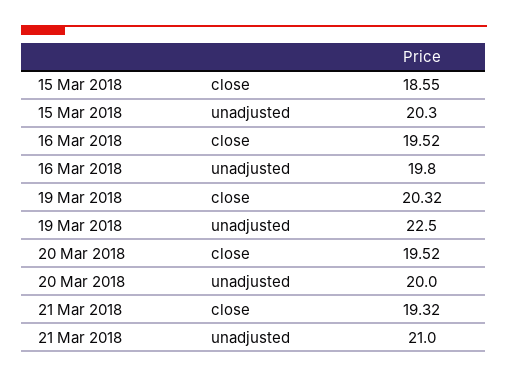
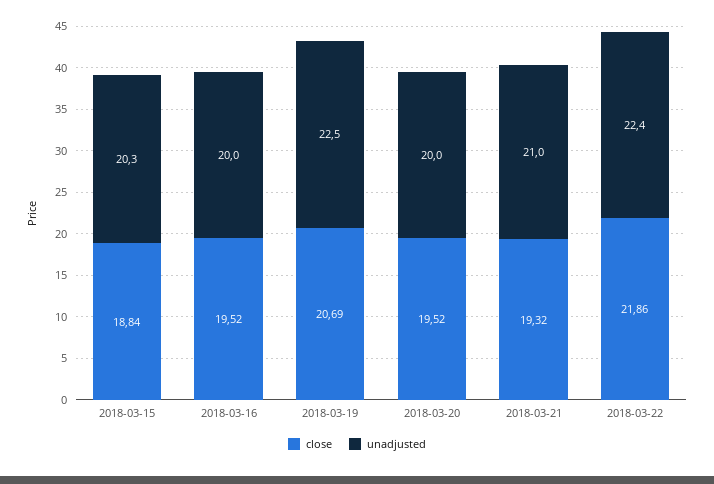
close, 15 Mar 2018: 18.55 -> 18.84
unadjusted, 16 Mar 2018: 19.8 -> 20
close, 19 Mar 2018: 20.32 -> 20.69
close, 2018-03-22: none -> 21.86
unadjusted, 2018-03-22: none -> 22.4

